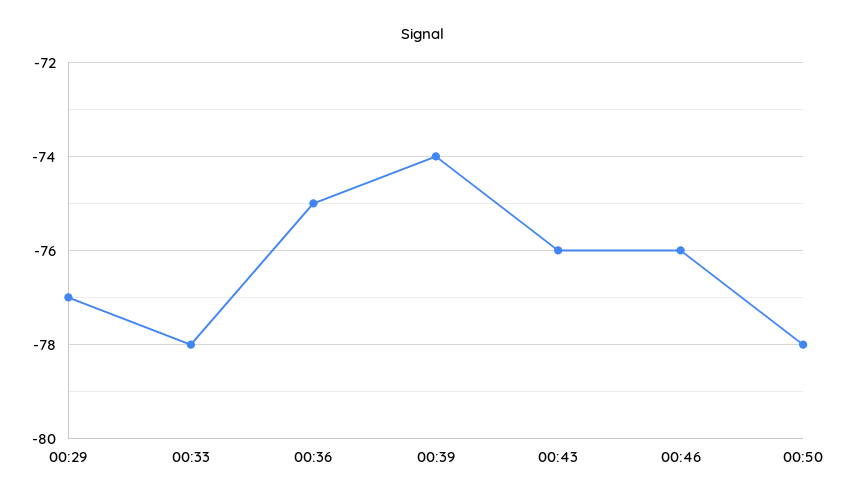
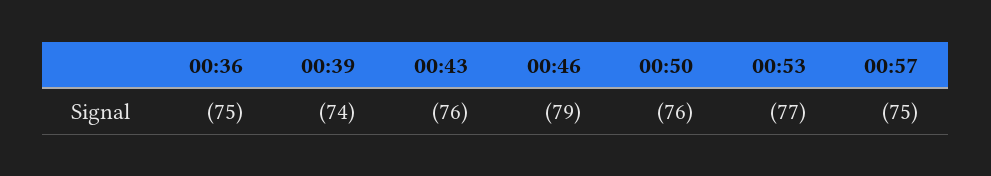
00:29: -77 -> none
00:33: -78 -> none
00:46: -76 -> -79
00:50: -78 -> -76
00:53: none -> -77
00:57: none -> -75

